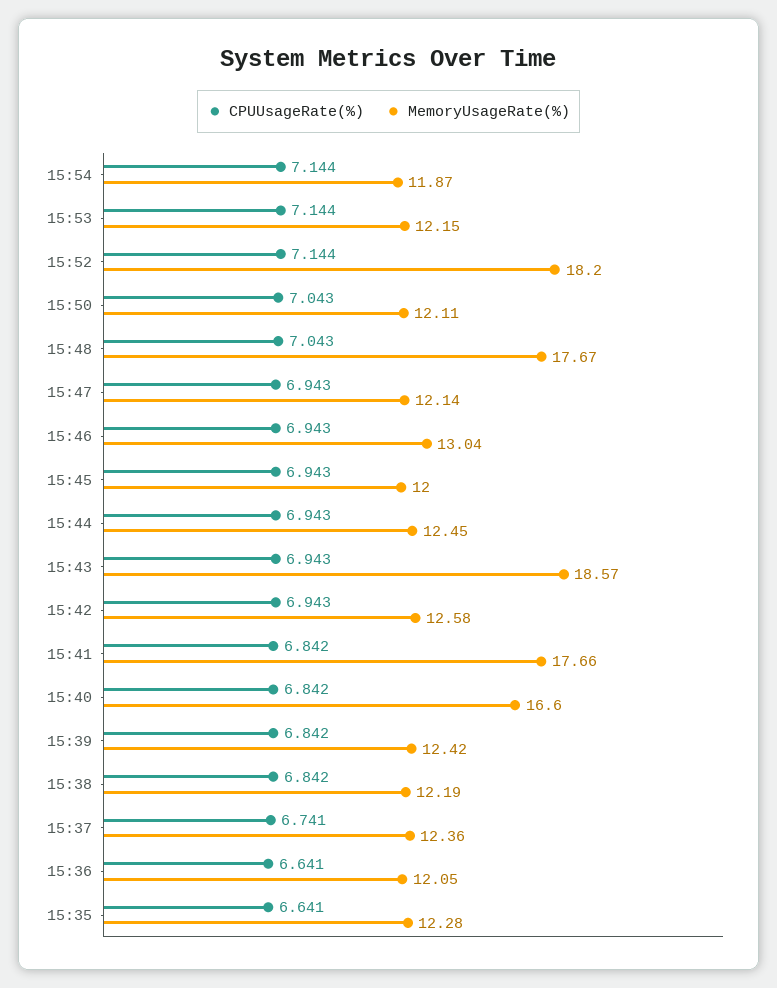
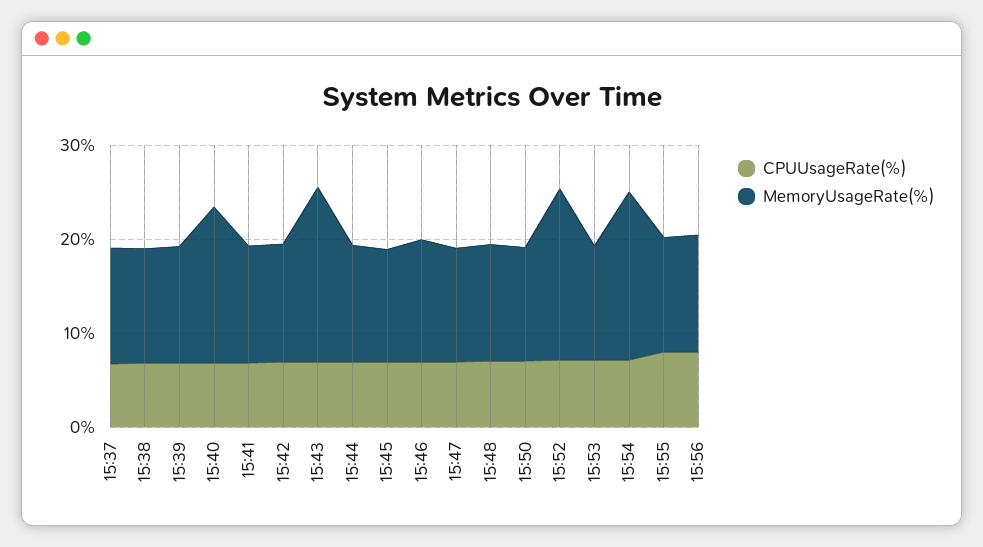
MemoryUsageRate(%), 15:54: 11.87 -> 18
MemoryUsageRate(%), 15:48: 17.67 -> 12
MemoryUsageRate(%), 15:41: 17.66 -> 12
CPUUsageRate(%), 15:36: 6.641 -> none
MemoryUsageRate(%), 15:36: 12.05 -> none
CPUUsageRate(%), 15:35: 6.641 -> none
MemoryUsageRate(%), 15:35: 12.28 -> none
CPUUsageRate(%), 15:55: none -> 8
MemoryUsageRate(%), 15:55: none -> 12
CPUUsageRate(%), 15:56: none -> 8
MemoryUsageRate(%), 15:56: none -> 12

